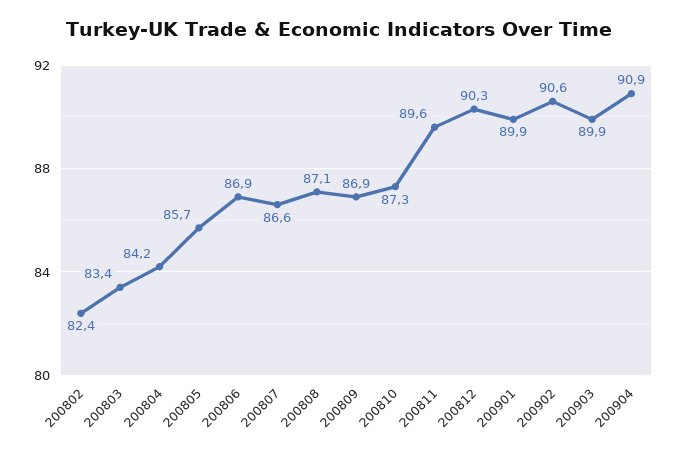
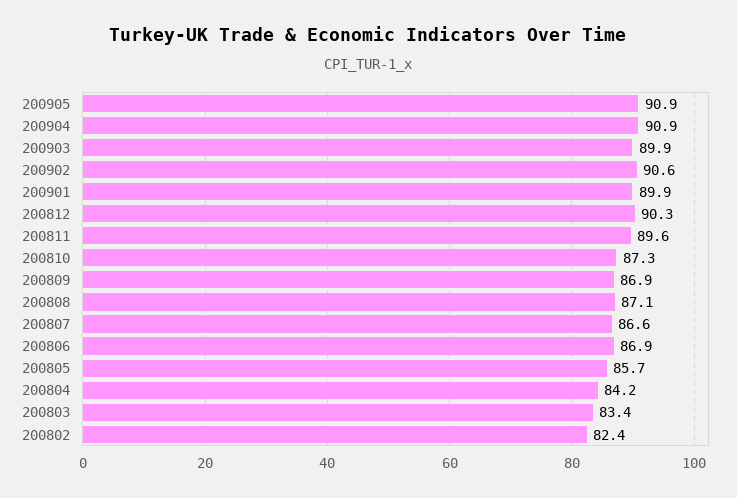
200905: none -> 90.9

